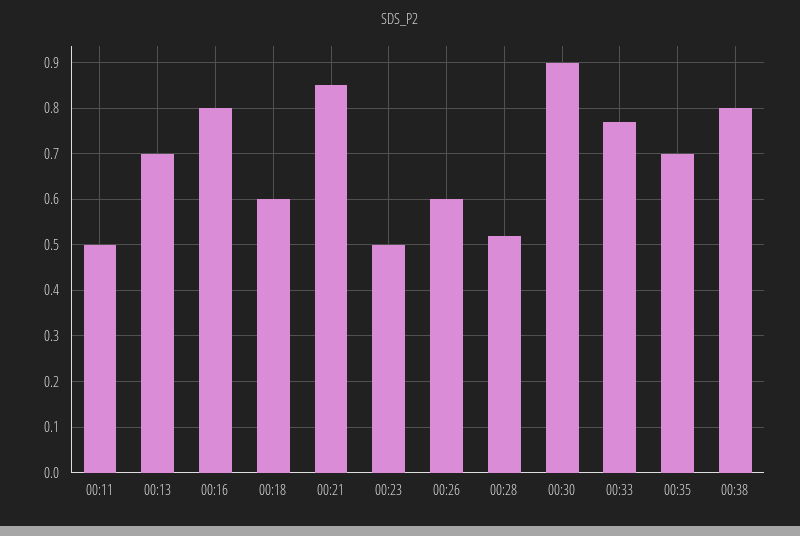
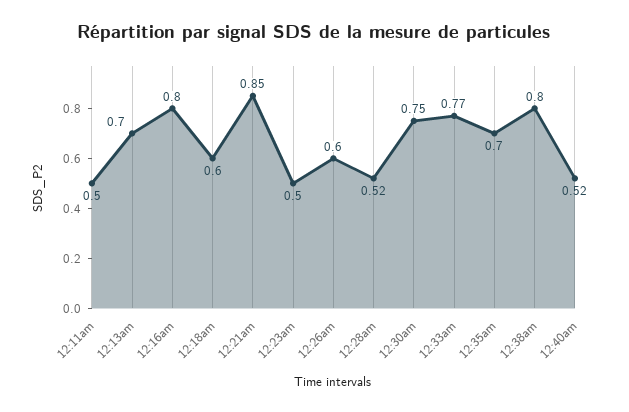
00:30: 0.9 -> 0.75
12:40am: none -> 0.52

